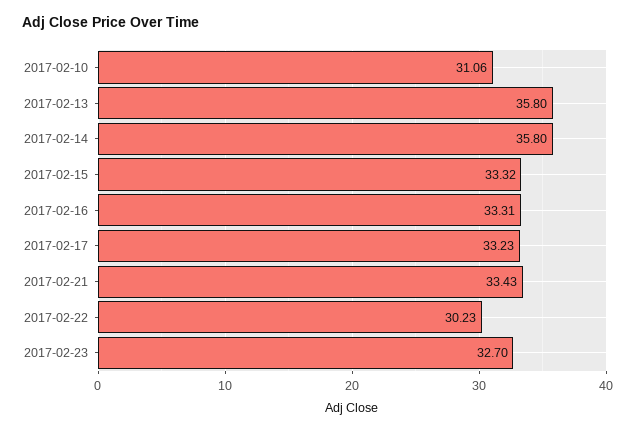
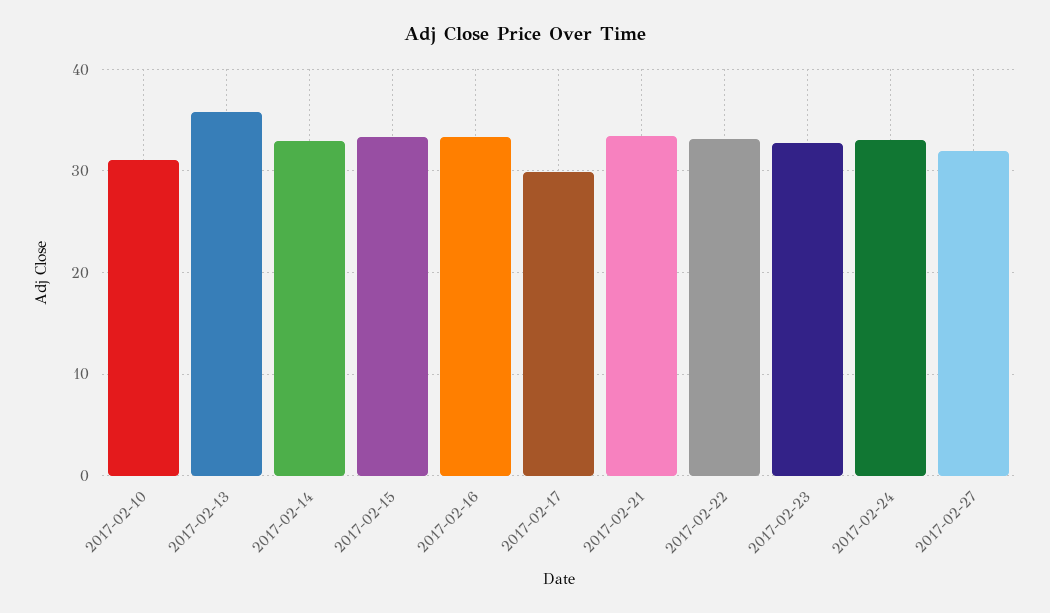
2017-02-14: 35.8 -> 33
2017-02-17: 33.23 -> 30
2017-02-22: 30.23 -> 33
2017-02-24: none -> 33
2017-02-27: none -> 32

